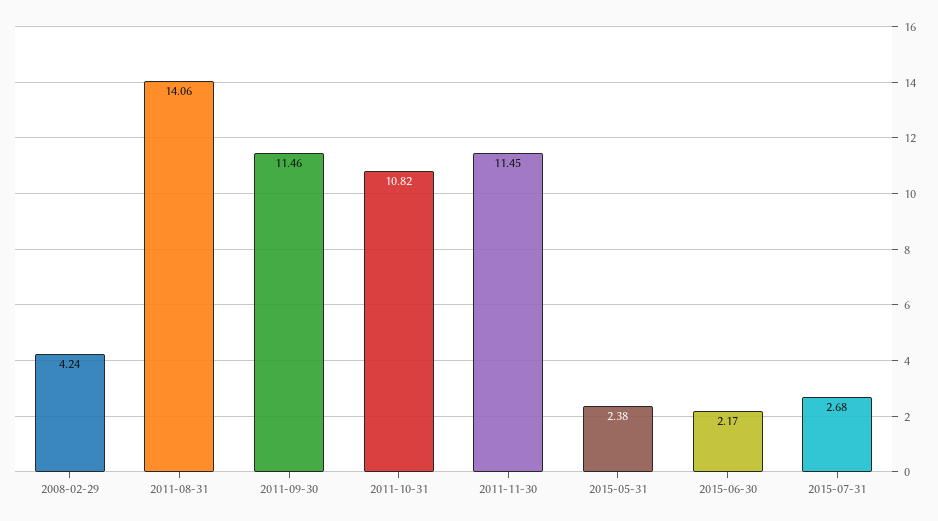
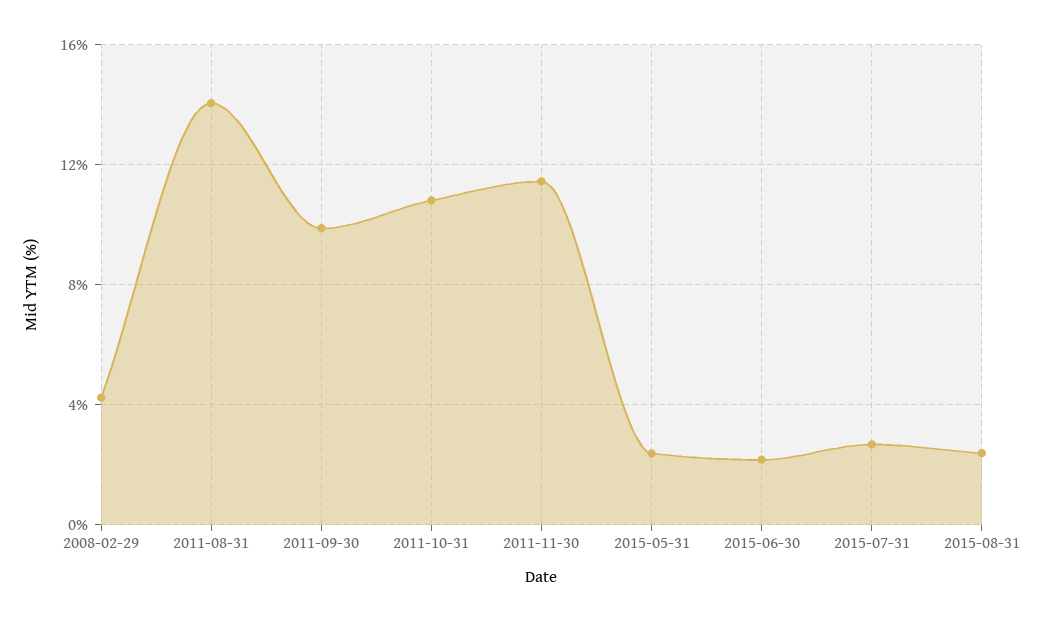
2011-09-30: 11.46 -> 10
2015-08-31: none -> 2.5

